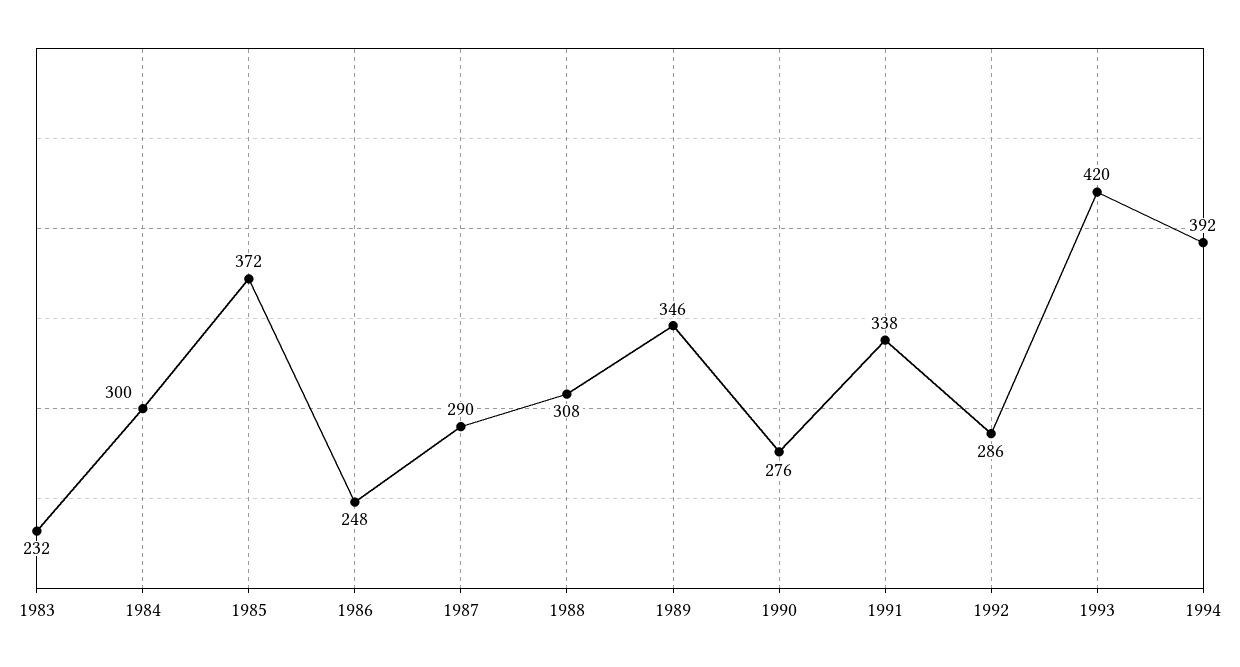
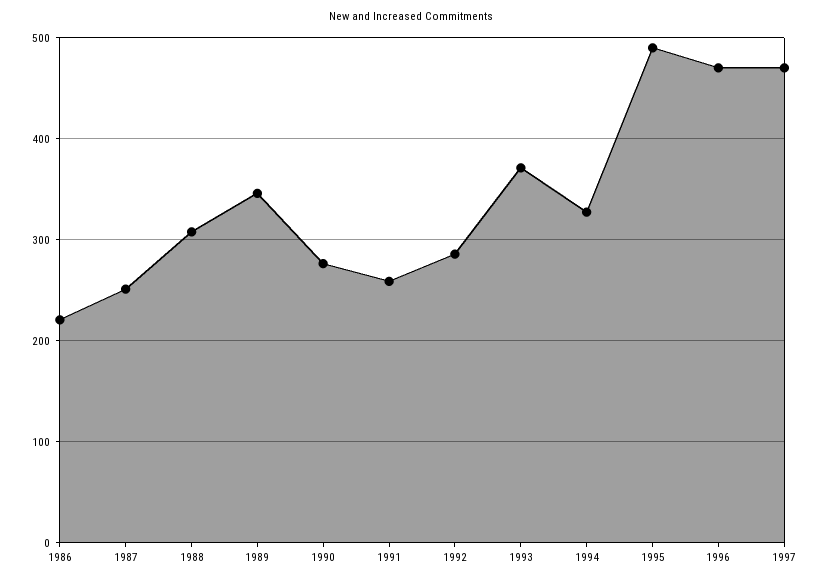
1983: 232 -> none
1984: 300 -> none
1985: 372 -> none
1986: 248 -> 220
1987: 290 -> 250
1991: 338 -> 260
1993: 420 -> 370
1994: 392 -> 330
1995: none -> 490
1996: none -> 470
1997: none -> 470

